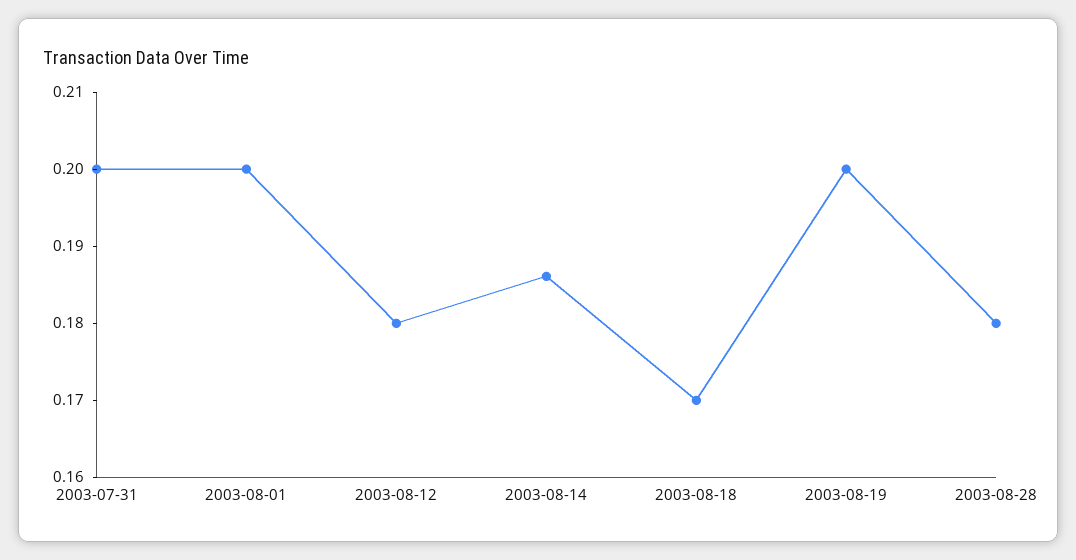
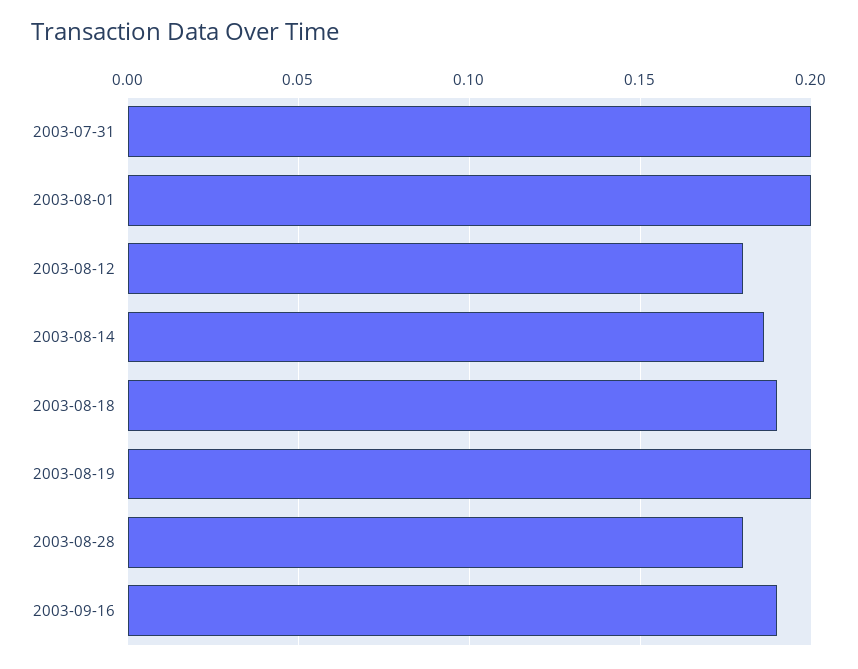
2003-08-18: 0.17 -> 0.19
2003-09-16: none -> 0.19

